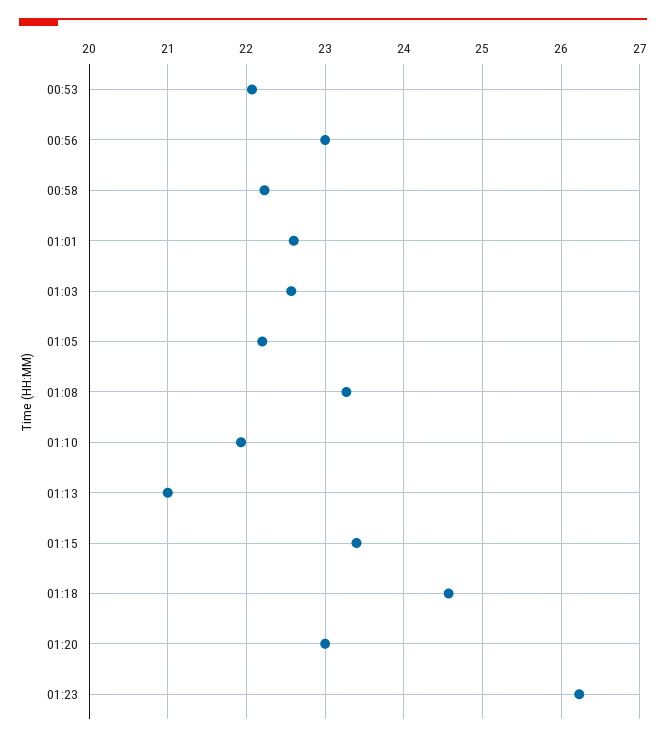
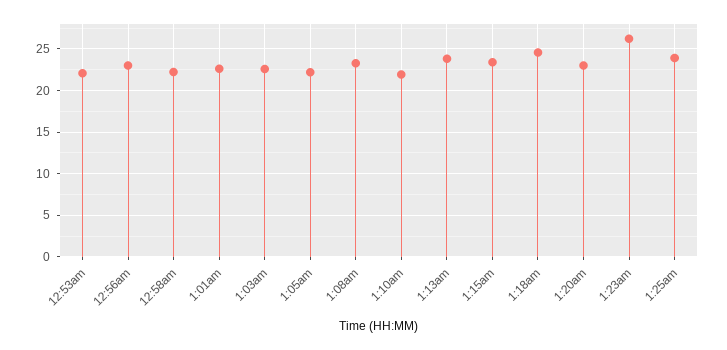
01:13: 21 -> 24
1:25am: none -> 24

